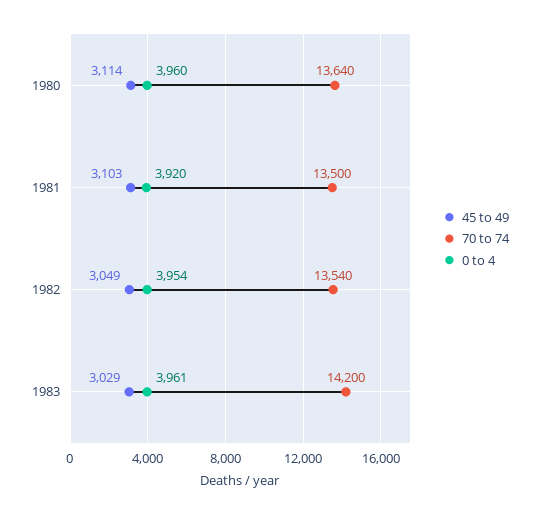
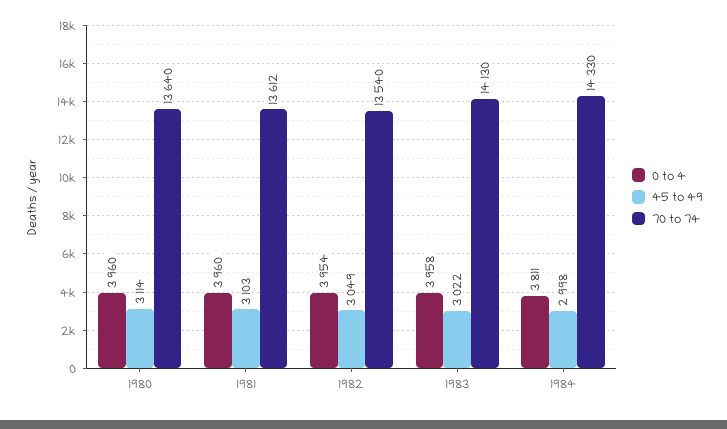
70 to 74, 1981: 13500 -> 13612
0 to 4, 1981: 3920 -> 3960
45 to 49, 1983: 3029 -> 3022
70 to 74, 1983: 14200 -> 14130
0 to 4, 1983: 3961 -> 3958
0 to 4, 1984: none -> 3811
45 to 49, 1984: none -> 2998
70 to 74, 1984: none -> 14330

